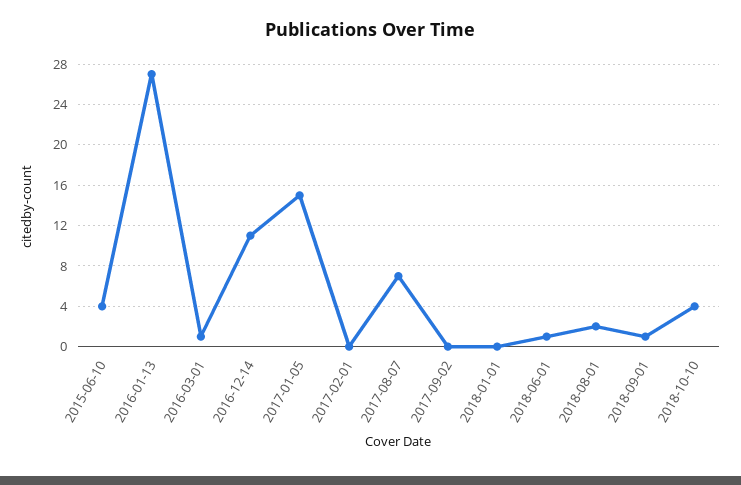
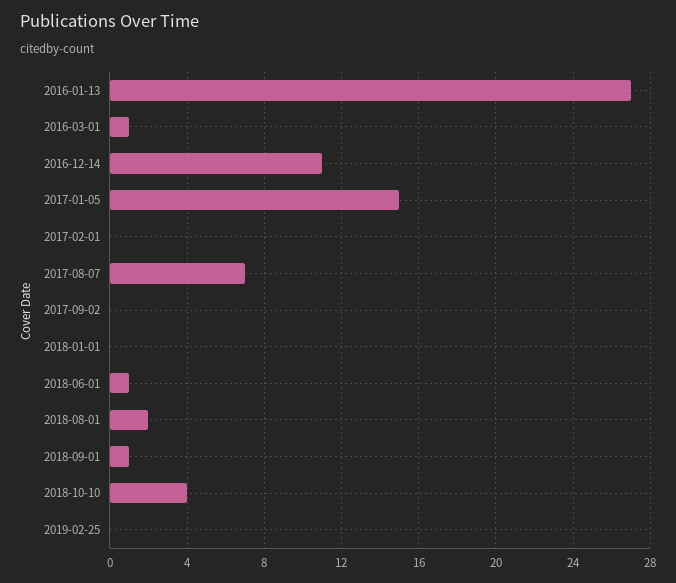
2015-06-10: 4 -> none
2019-02-25: none -> 0

